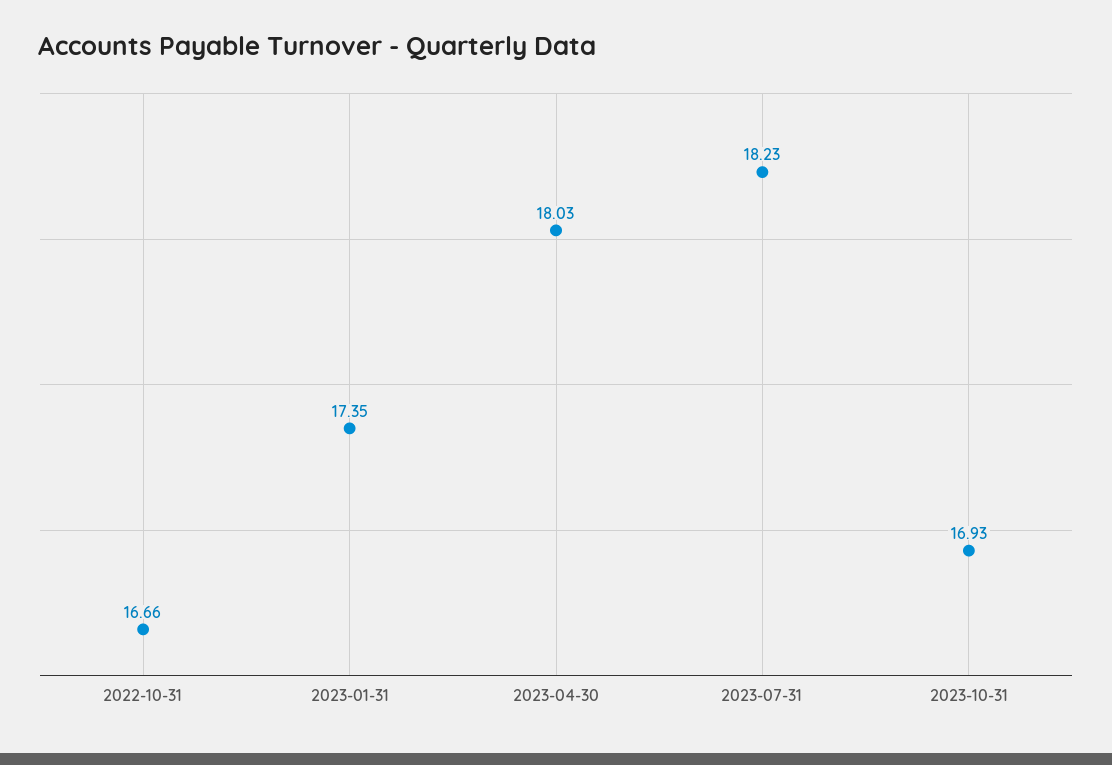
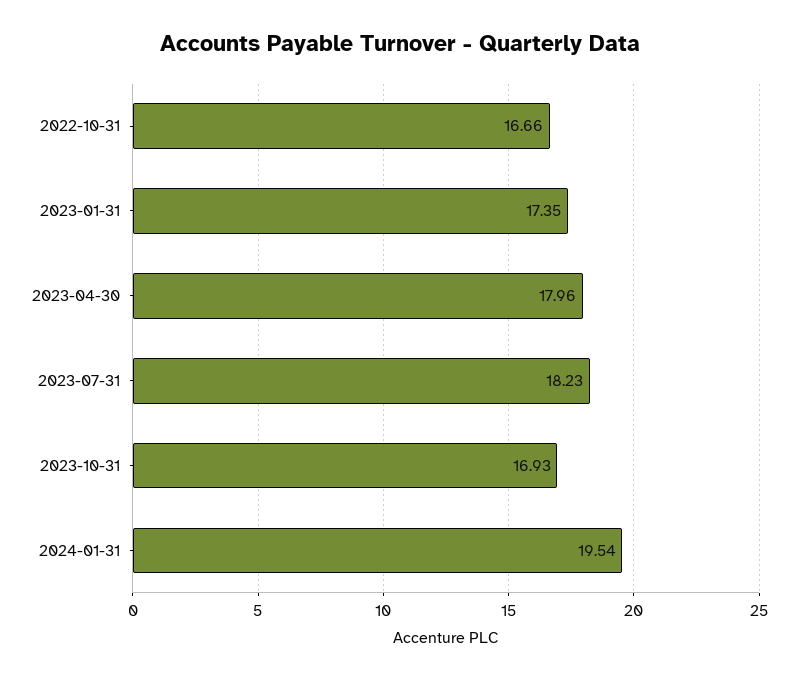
2023-04-30: 18.03 -> 17.96
2024-01-31: none -> 19.54

